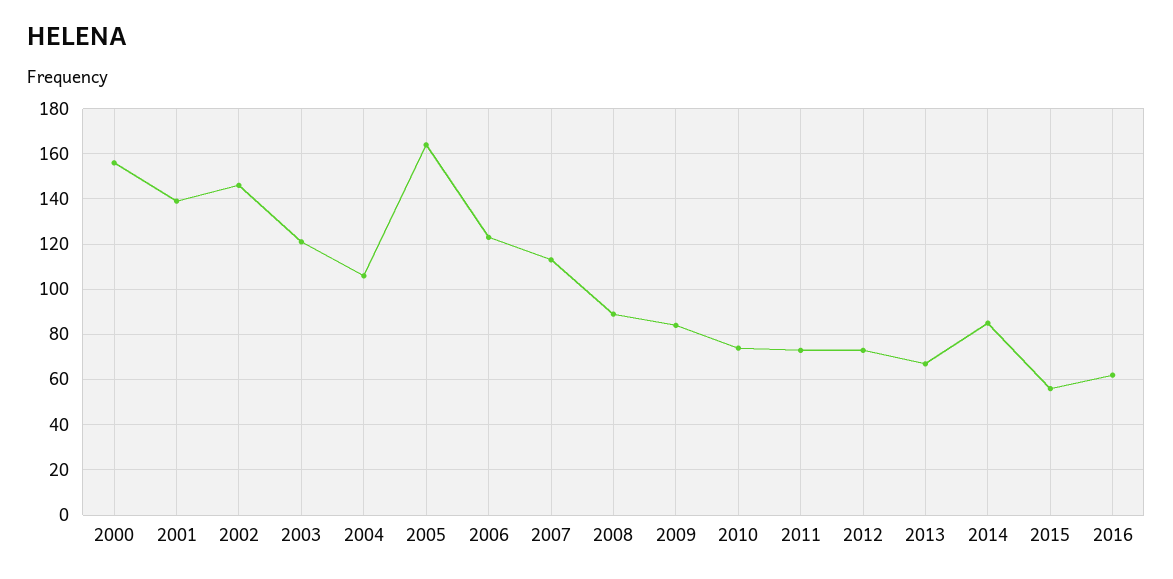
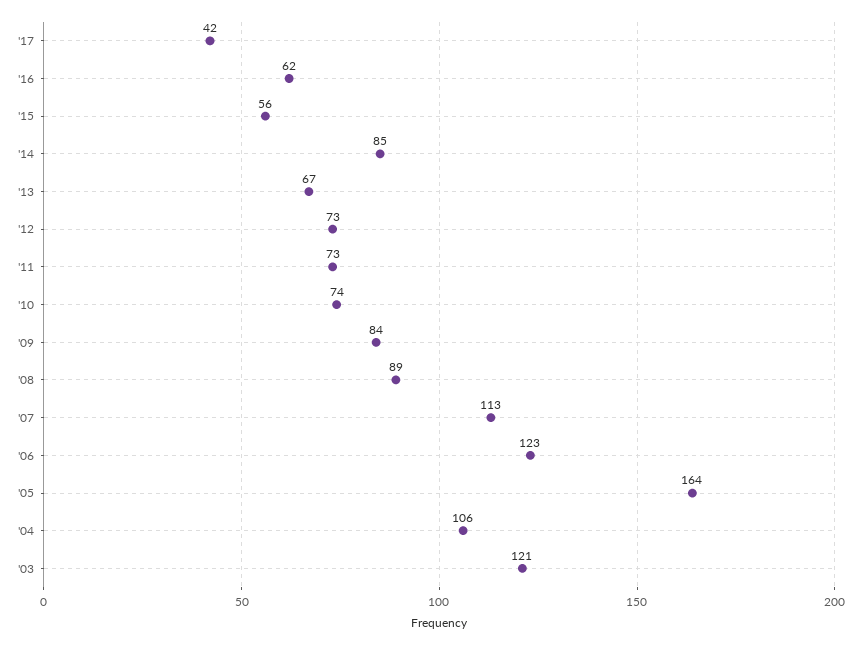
2000: 155 -> none
2001: 140 -> none
2002: 145 -> none
'17: none -> 42

